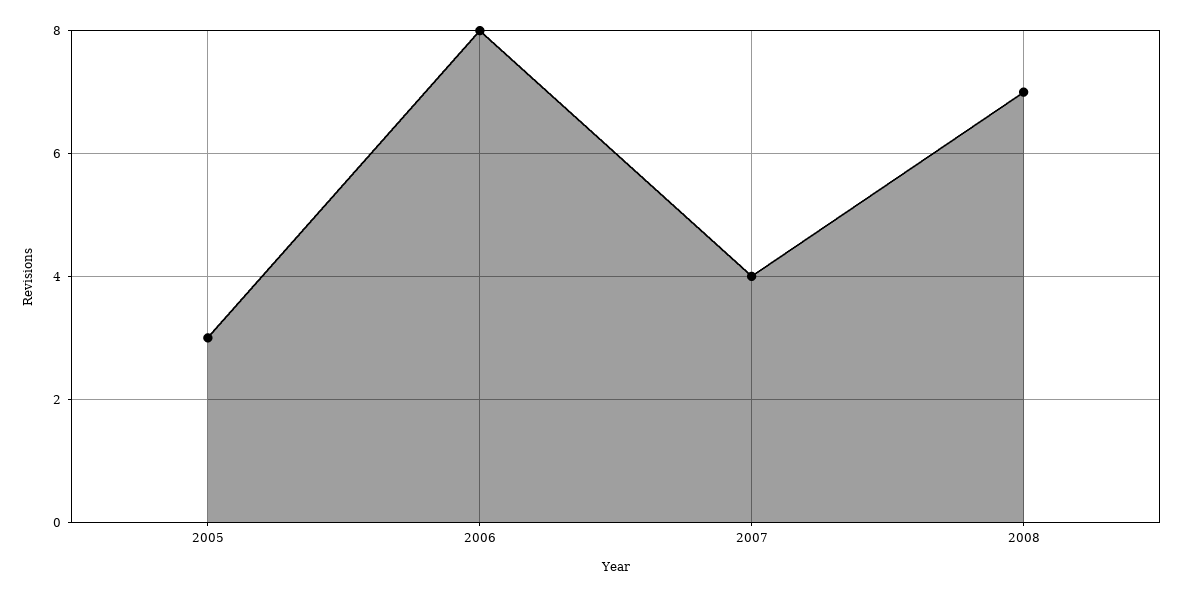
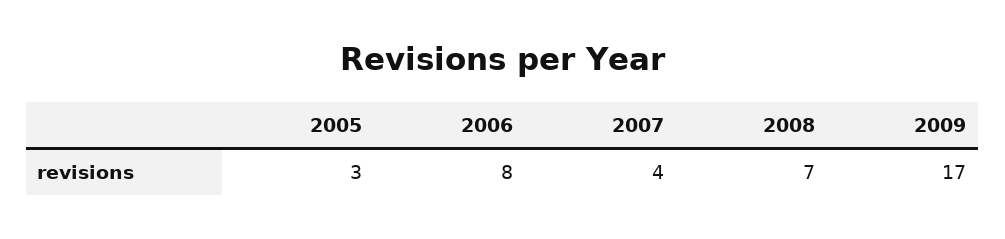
2009: none -> 17

